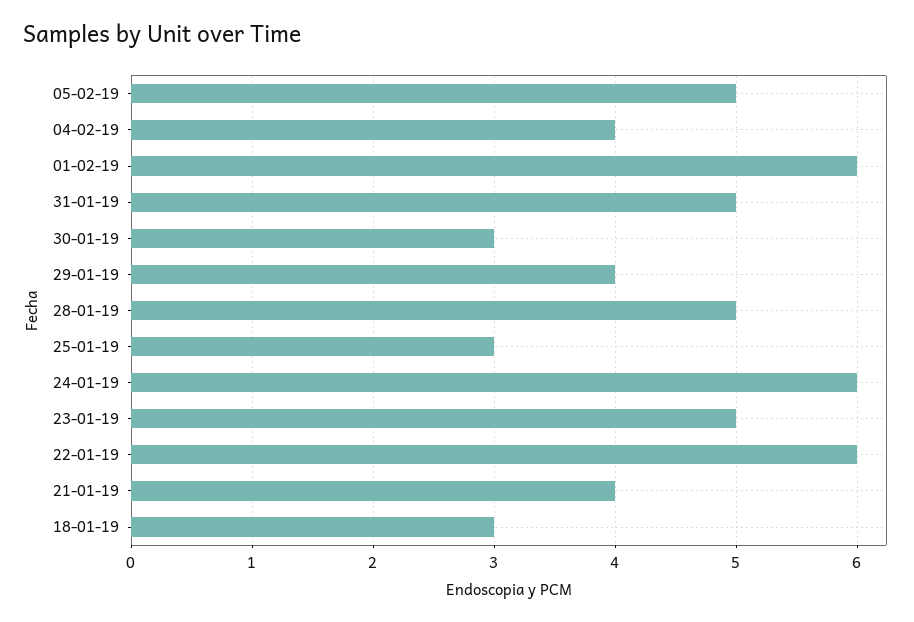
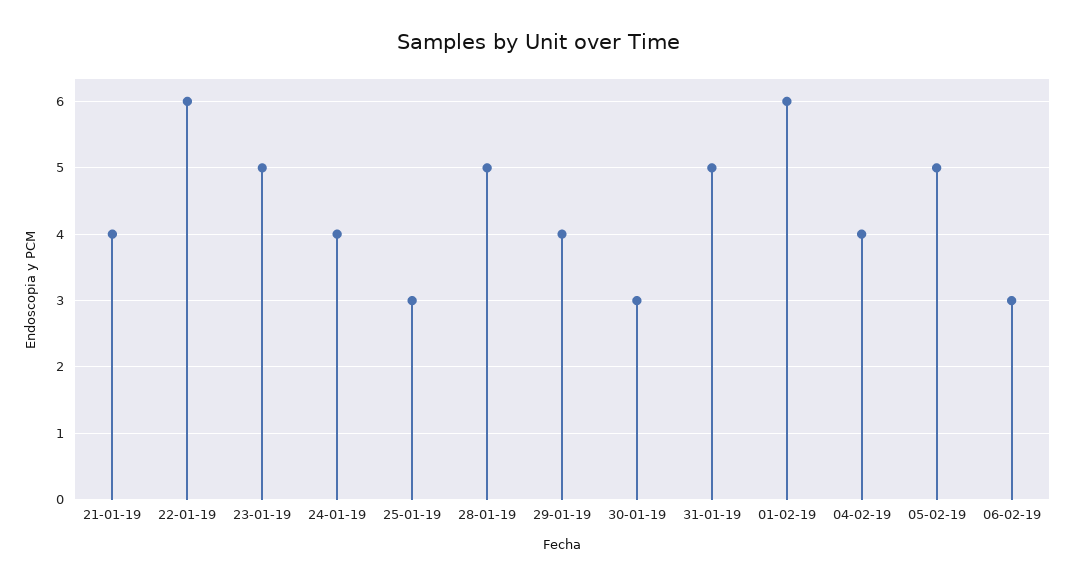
24-01-19: 6 -> 4
18-01-19: 3 -> none
06-02-19: none -> 3

